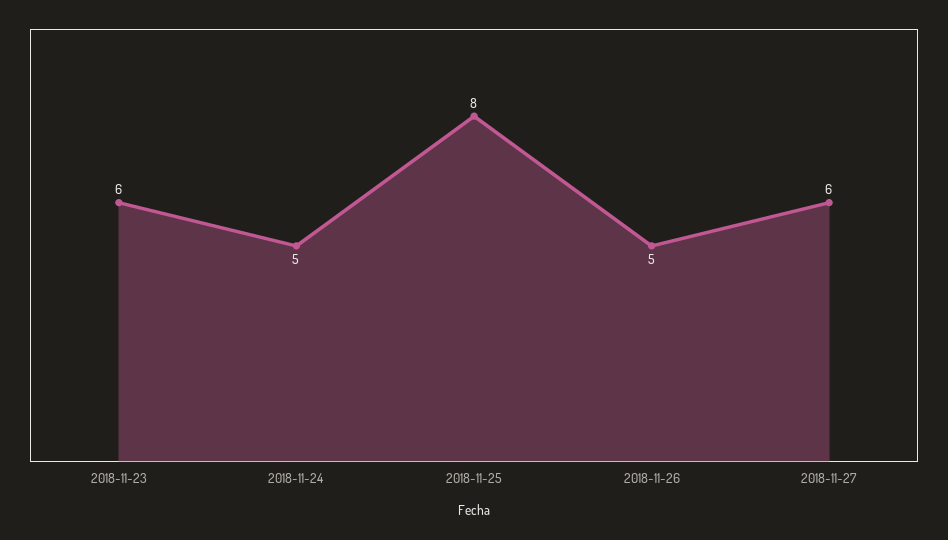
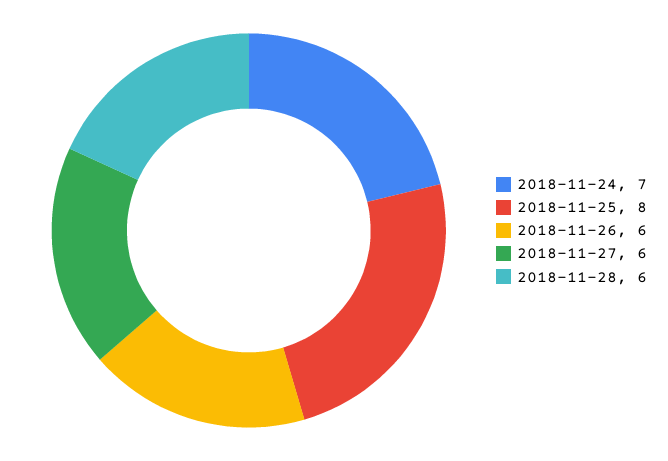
2018-11-23: 6 -> none
2018-11-24: 5 -> 7
2018-11-26: 5 -> 6
2018-11-28: none -> 6

